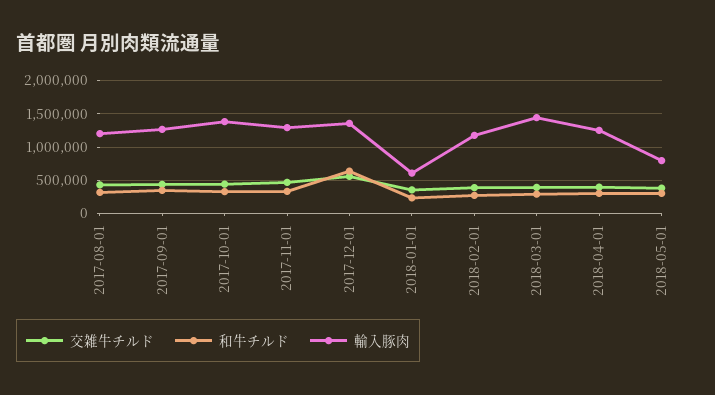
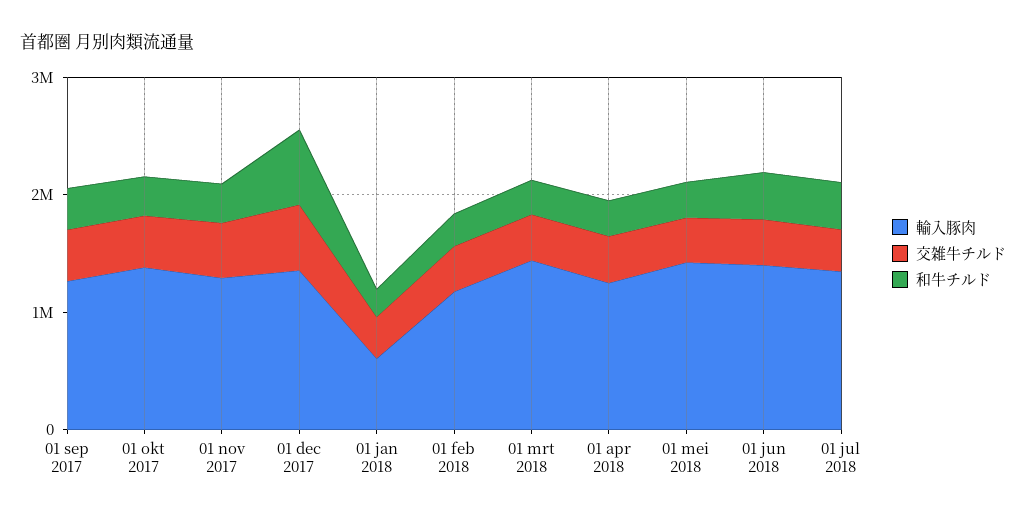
交雑牛チルド, 2017-08-01: 400000 -> none
和牛チルド, 2017-08-01: 300000 -> none
輸入豚肉, 2017-08-01: 1200000 -> none
輸入豚肉, 2018-05-01: 800000 -> 1400000
輸入豚肉, 01 jun 2018: none -> 1400000
交雑牛チルド, 01 jun 2018: none -> 400000
和牛チルド, 01 jun 2018: none -> 400000
輸入豚肉, 01 jul 2018: none -> 1400000
交雑牛チルド, 01 jul 2018: none -> 400000
和牛チルド, 01 jul 2018: none -> 400000

